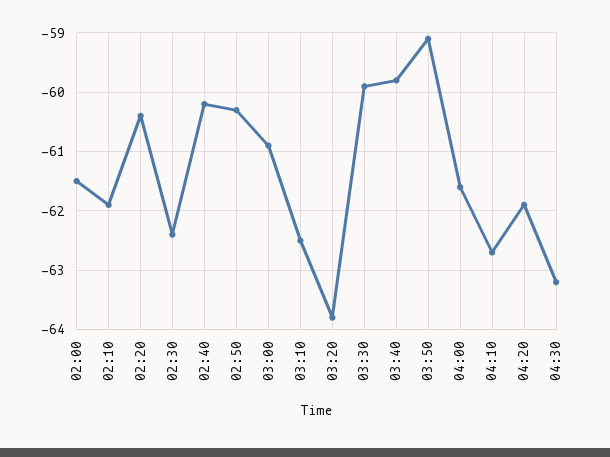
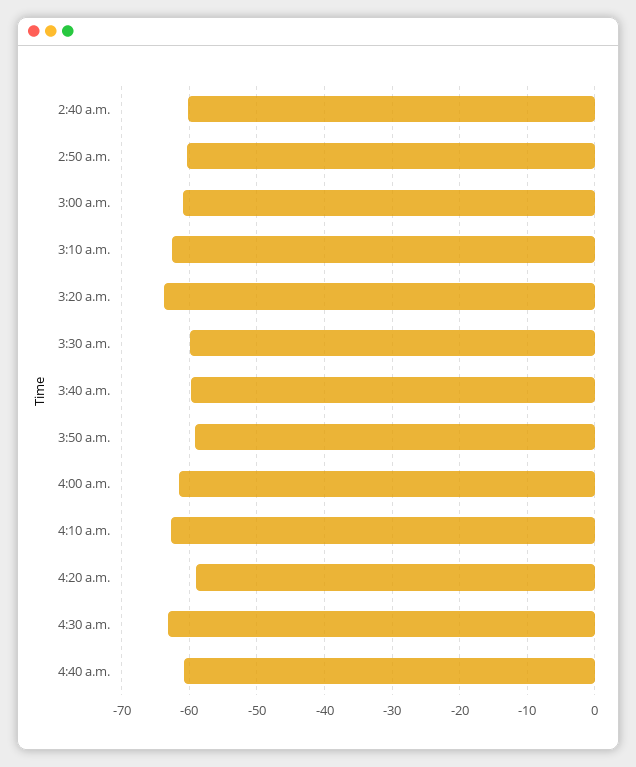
02:00: -61.5 -> none
02:10: -62 -> none
02:20: -60.5 -> none
02:30: -62.5 -> none
04:20: -62 -> -59
4:40 a.m.: none -> -61

